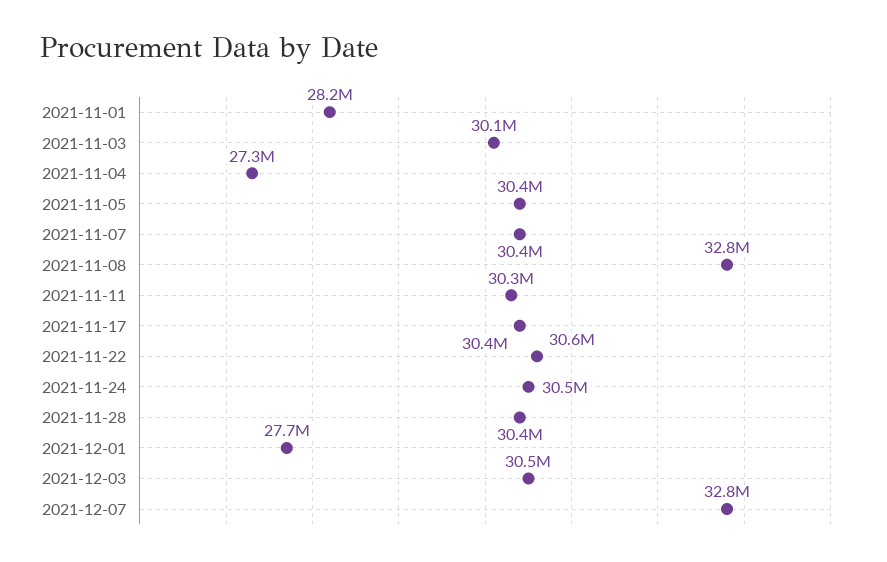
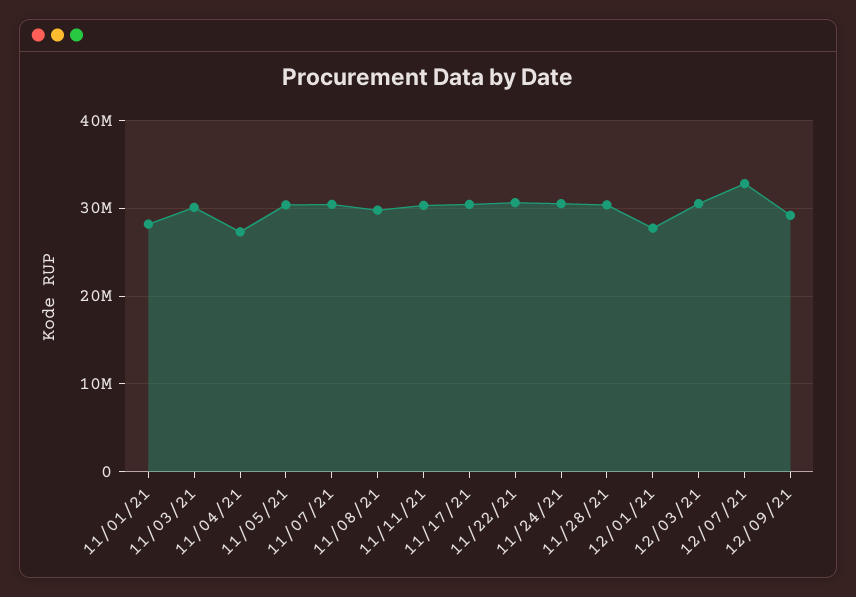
2021-11-08: 32800000 -> 30000000
12/09/21: none -> 29000000

